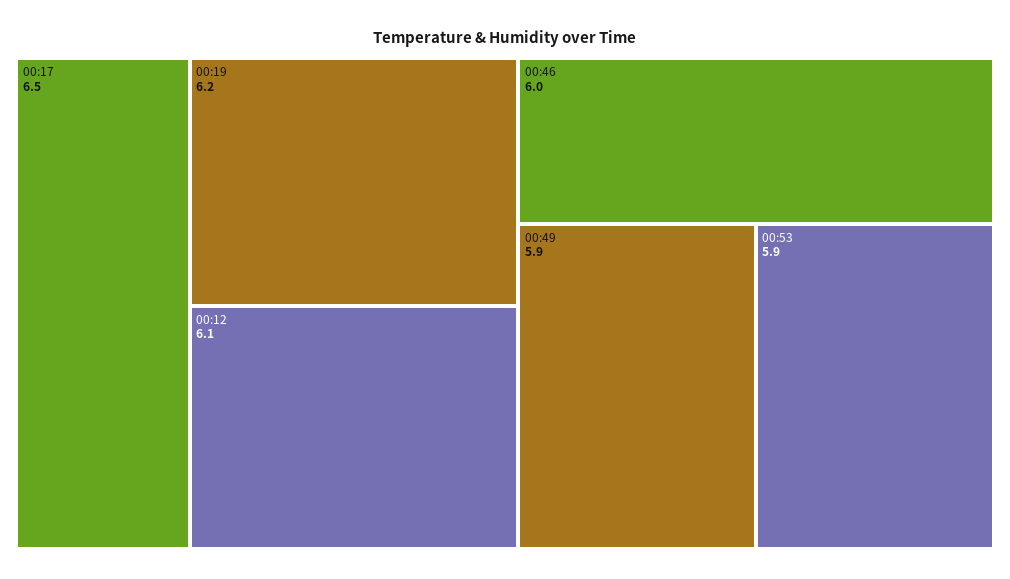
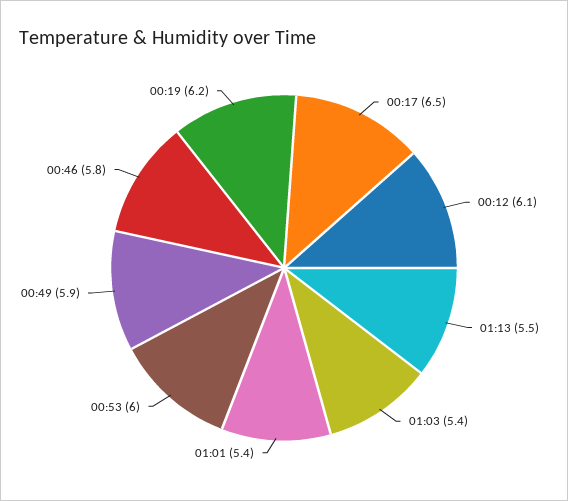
00:46: 6 -> 5.8
00:53: 5.9 -> 6
01:13: none -> 5.5
01:03: none -> 5.4
01:01: none -> 5.4

